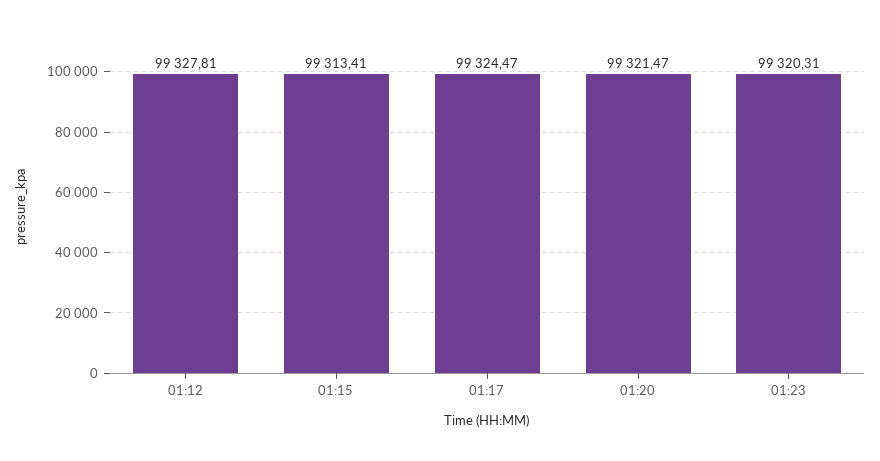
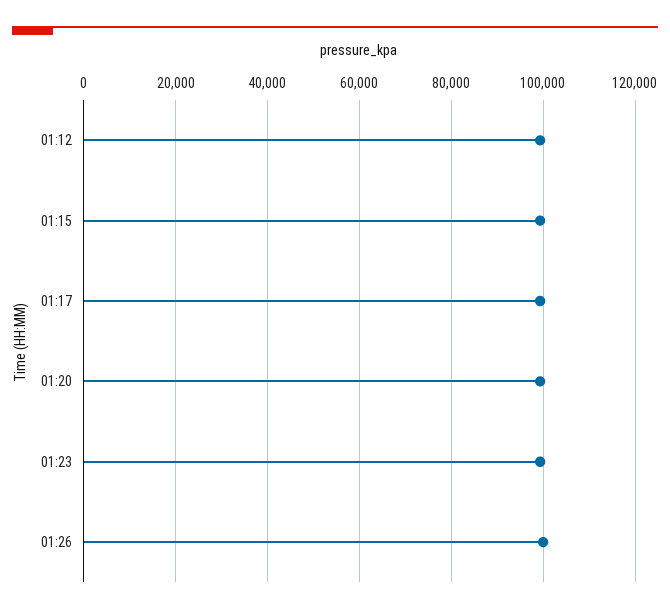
01:26: none -> 100000

